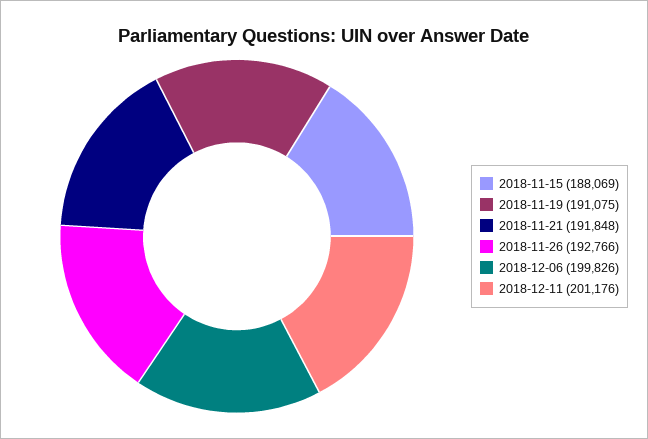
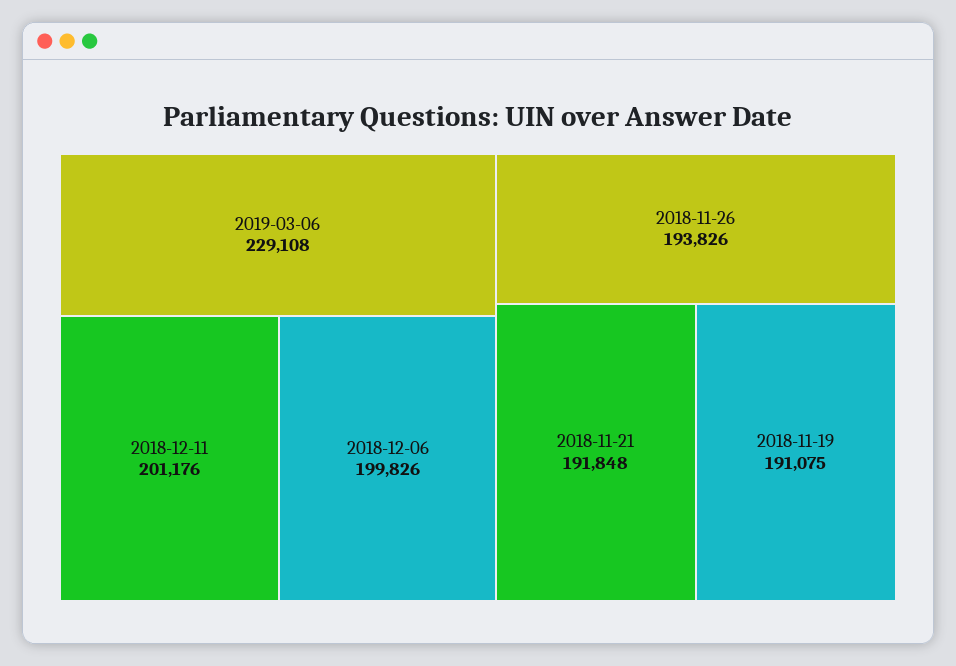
2018-11-15: 188069 -> none
2018-11-26: 192766 -> 193826
2019-03-06: none -> 229108

